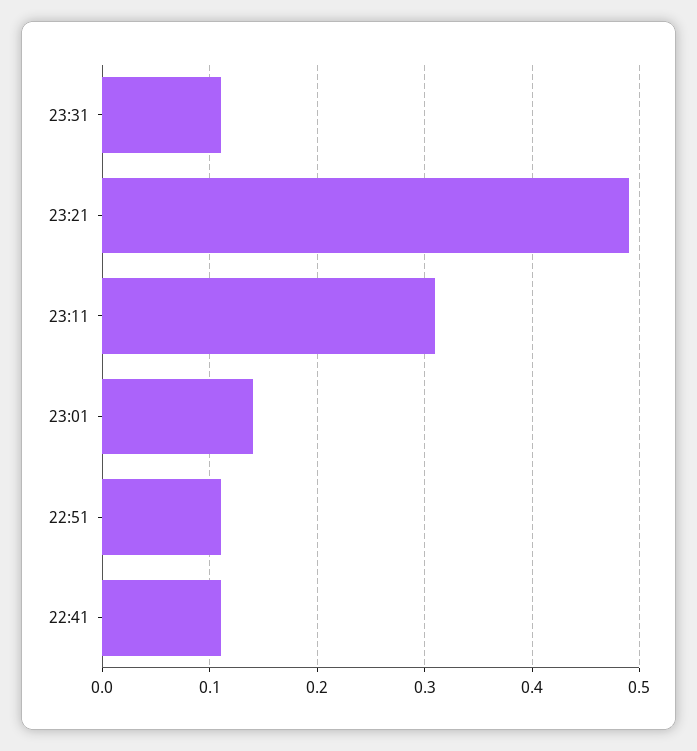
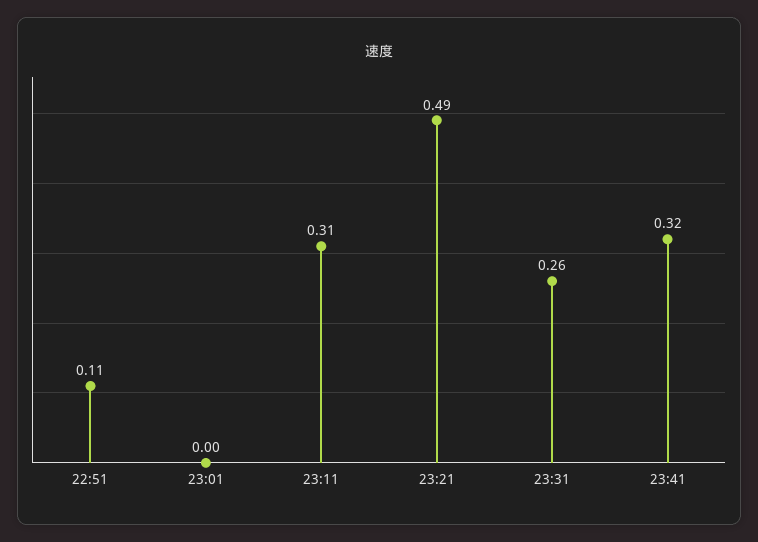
23:31: 0.11 -> 0.26
23:01: 0.14 -> 0
22:41: 0.11 -> none
23:41: none -> 0.32

